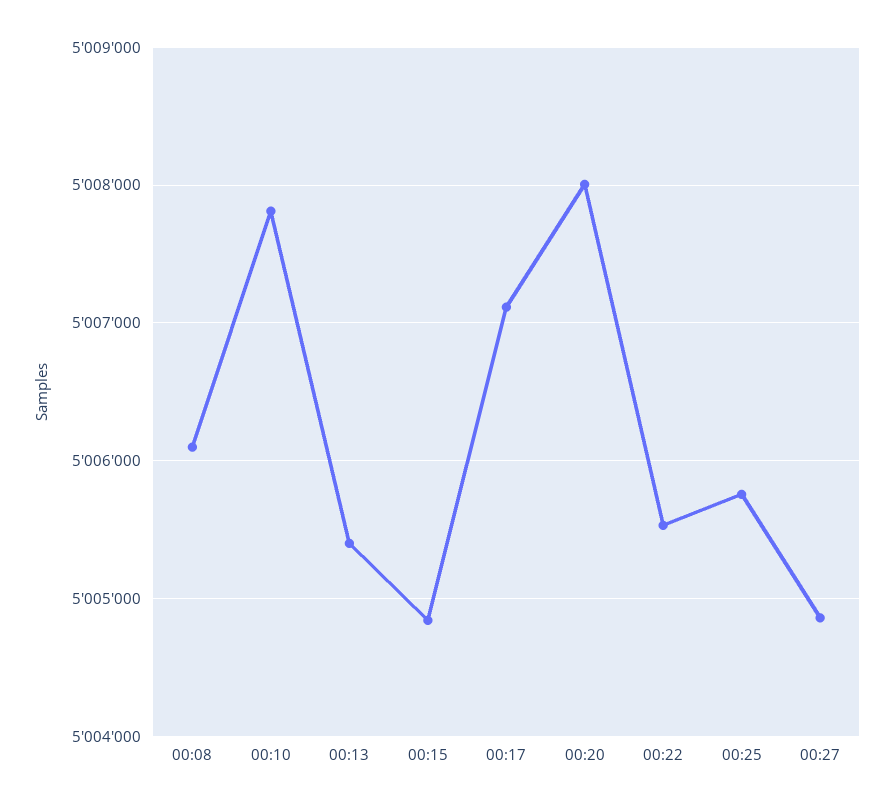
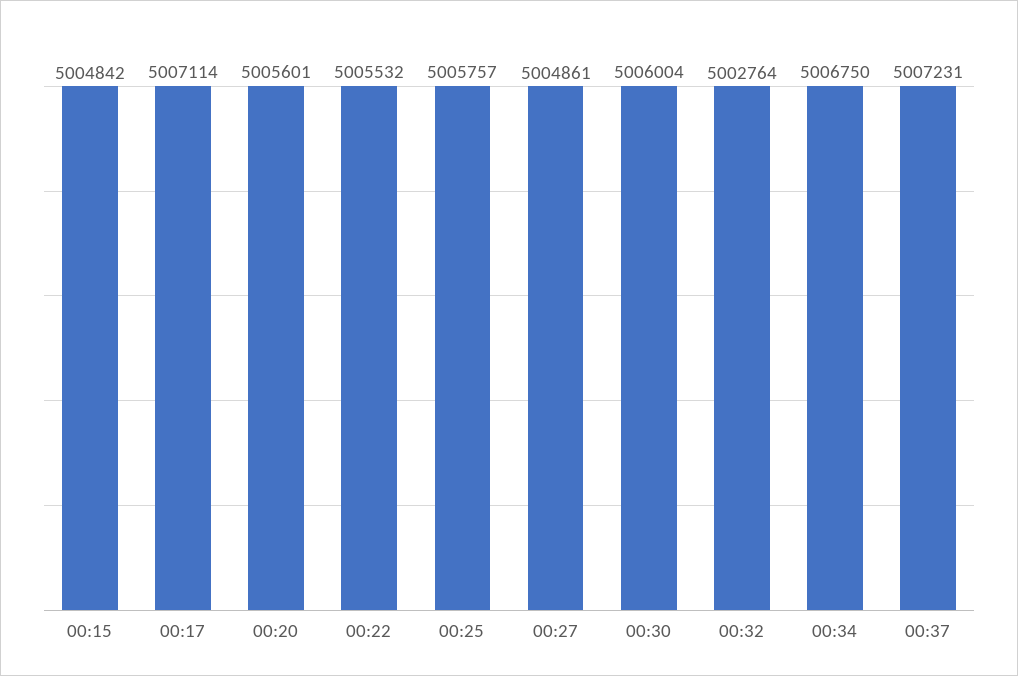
00:08: 5006100 -> none
00:10: 5007800 -> none
00:13: 5005400 -> none
00:20: 5008000 -> 5005601
00:30: none -> 5006004
00:32: none -> 5002764
00:34: none -> 5006750
00:37: none -> 5007231

